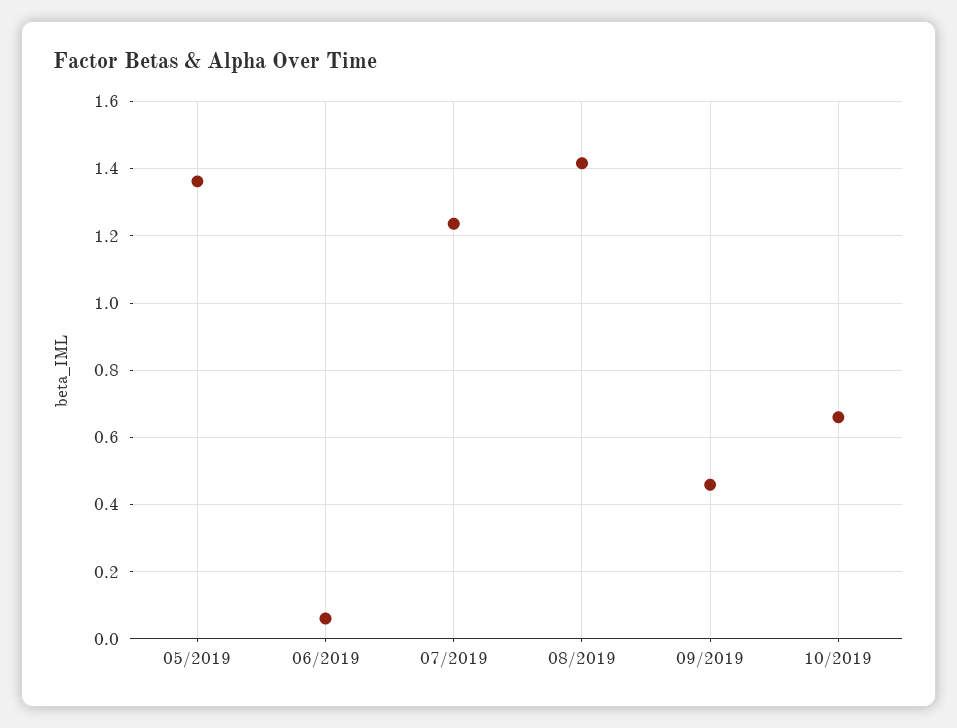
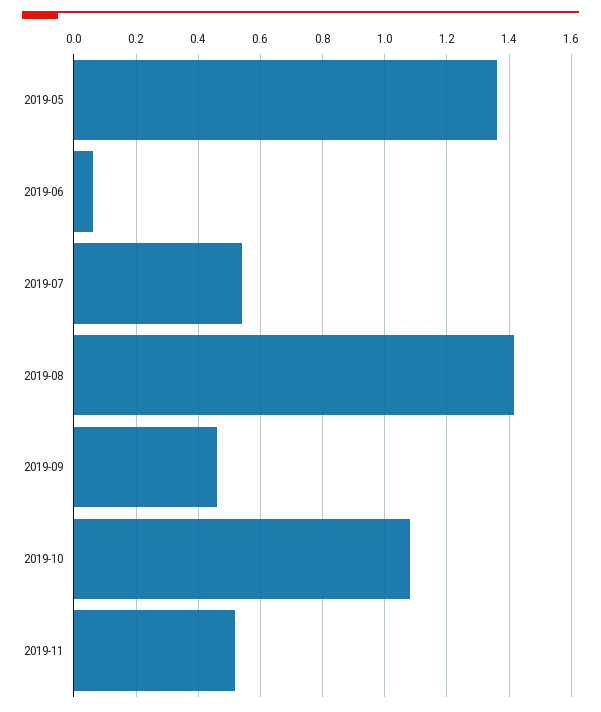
07/2019: 1.24 -> 0.54
10/2019: 0.66 -> 1.08
2019-11: none -> 0.52

